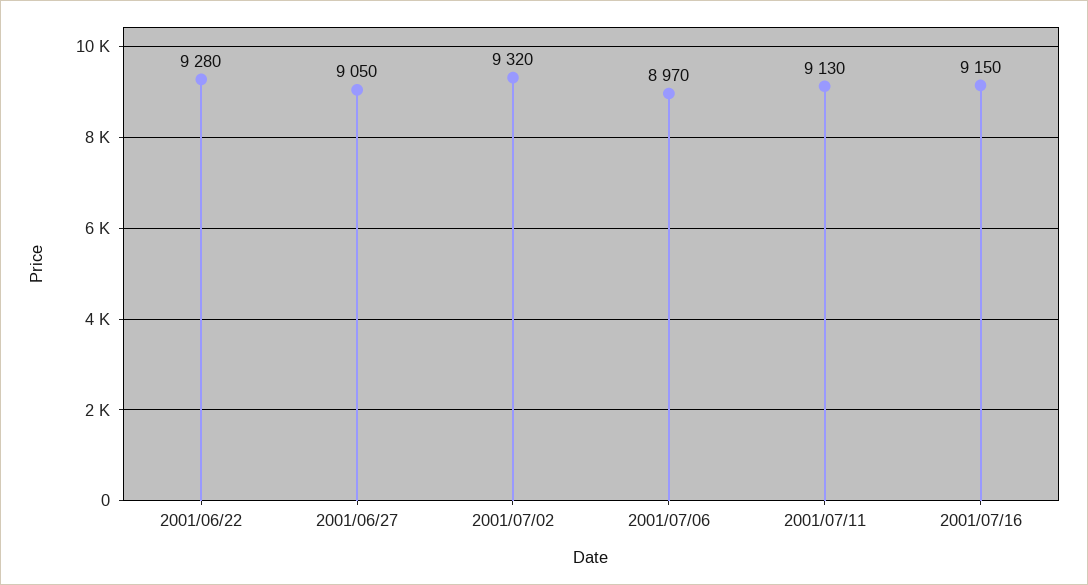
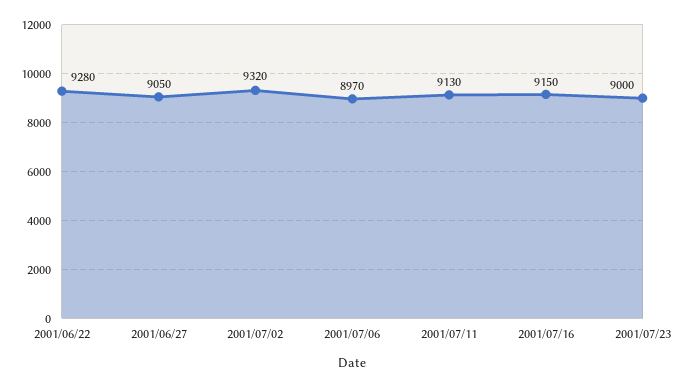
2001/07/23: none -> 9000

